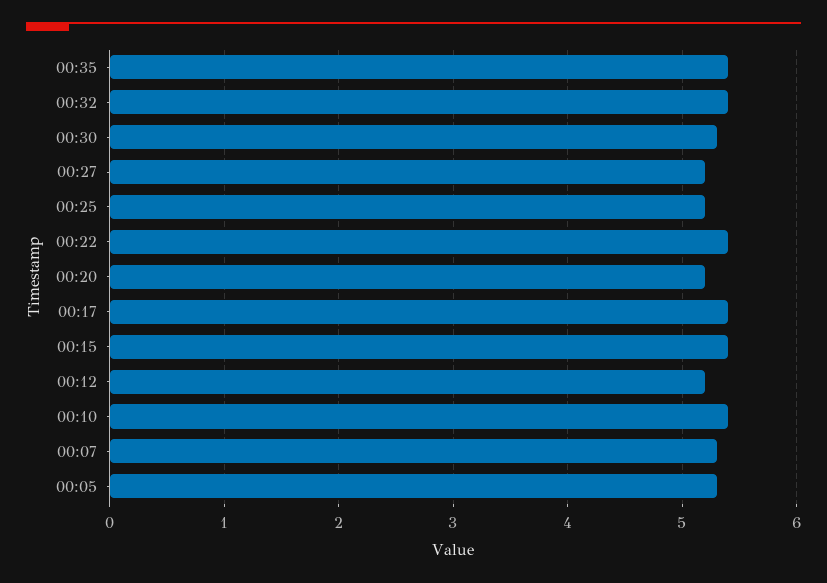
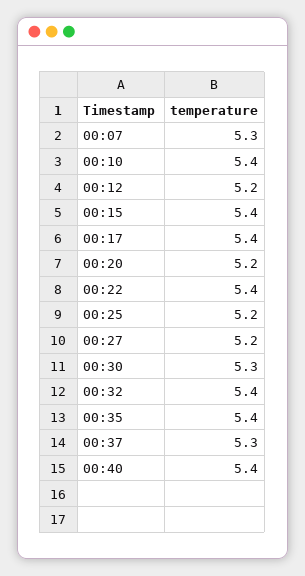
00:05: 5.3 -> none
00:37: none -> 5.3
00:40: none -> 5.4

